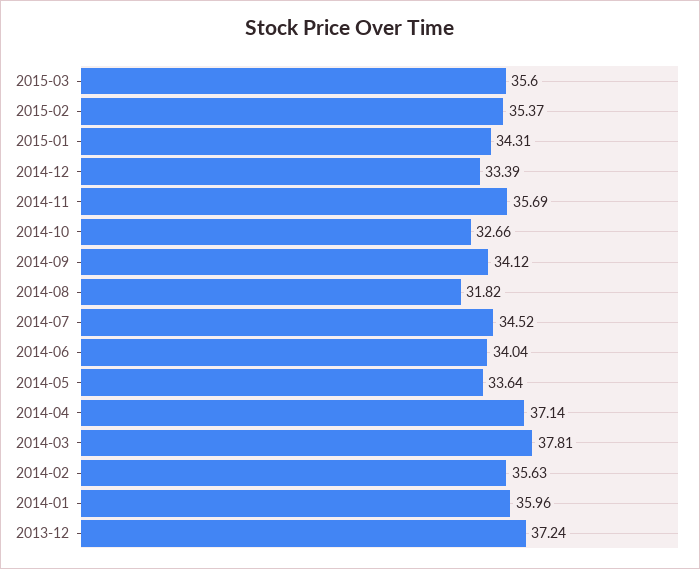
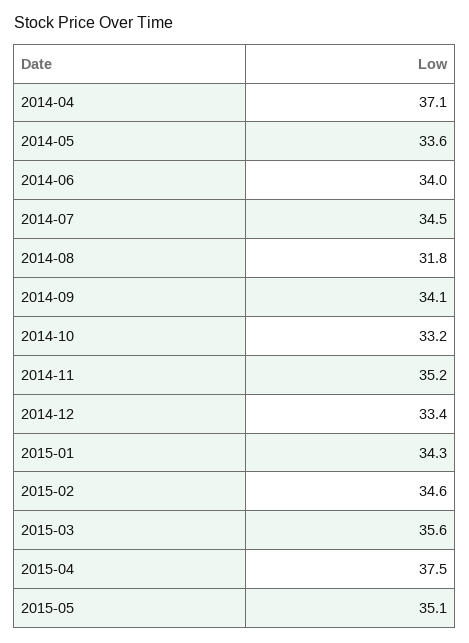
2015-02: 35.37 -> 34.6
2014-11: 35.69 -> 35.2
2014-10: 32.66 -> 33.2
2014-03: 37.81 -> none
2014-02: 35.63 -> none
2014-01: 35.96 -> none
2013-12: 37.24 -> none
2015-04: none -> 37.5
2015-05: none -> 35.1

